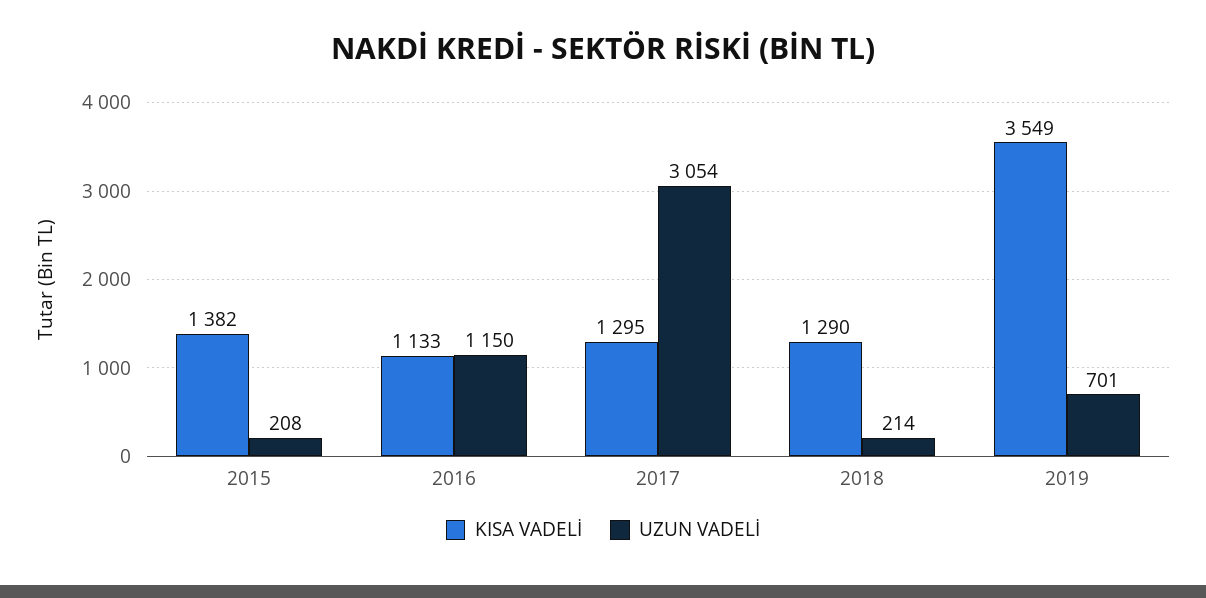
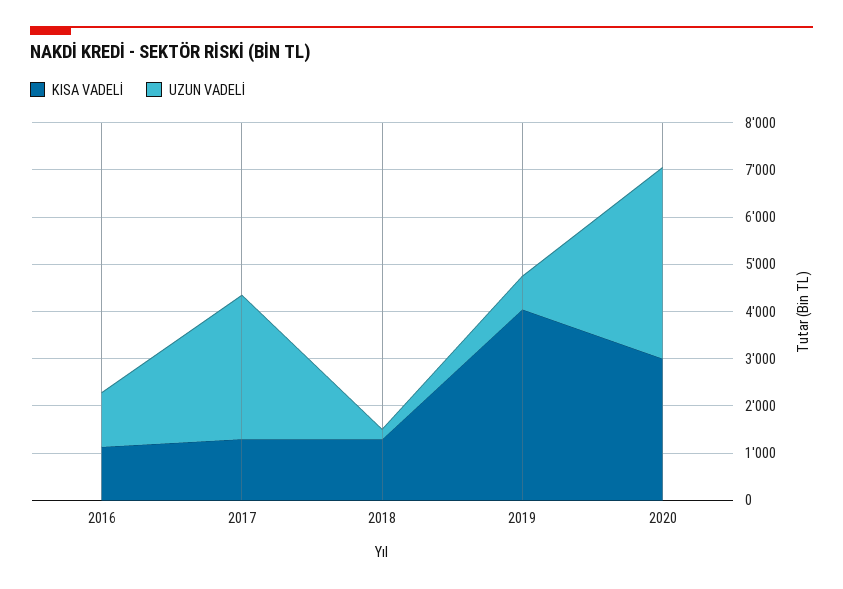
KISA VADELİ, 2015: 1382 -> none
UZUN VADELİ, 2015: 208 -> none
KISA VADELİ, 2019: 3549 -> 4000
KISA VADELİ, 2020: none -> 3000
UZUN VADELİ, 2020: none -> 4000

